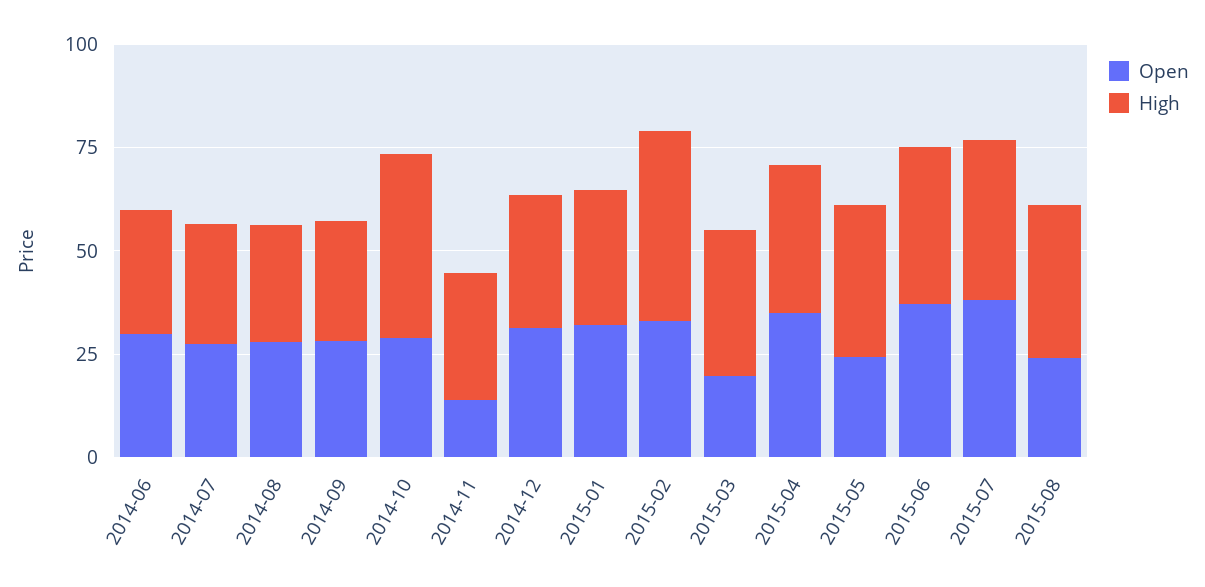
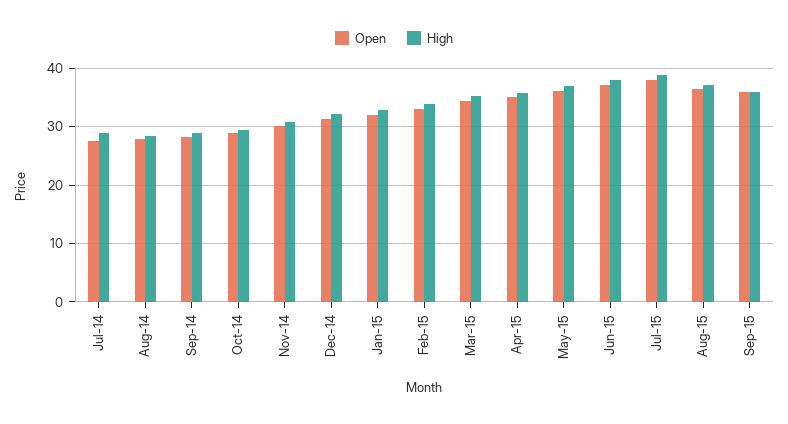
Open, 2014-06: 30 -> none
High, 2014-06: 30 -> none
High, 2014-10: 45 -> 30
Open, 2014-11: 15 -> 30
High, 2015-02: 45 -> 34
Open, 2015-03: 20 -> 34
Open, 2015-05: 25 -> 36
Open, 2015-08: 25 -> 36
Open, Sep-15: none -> 36
High, Sep-15: none -> 36

